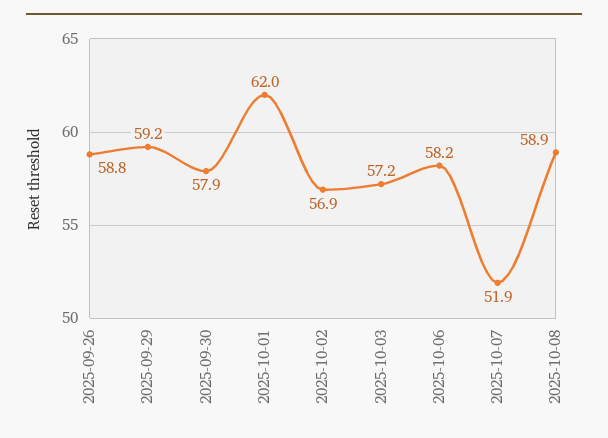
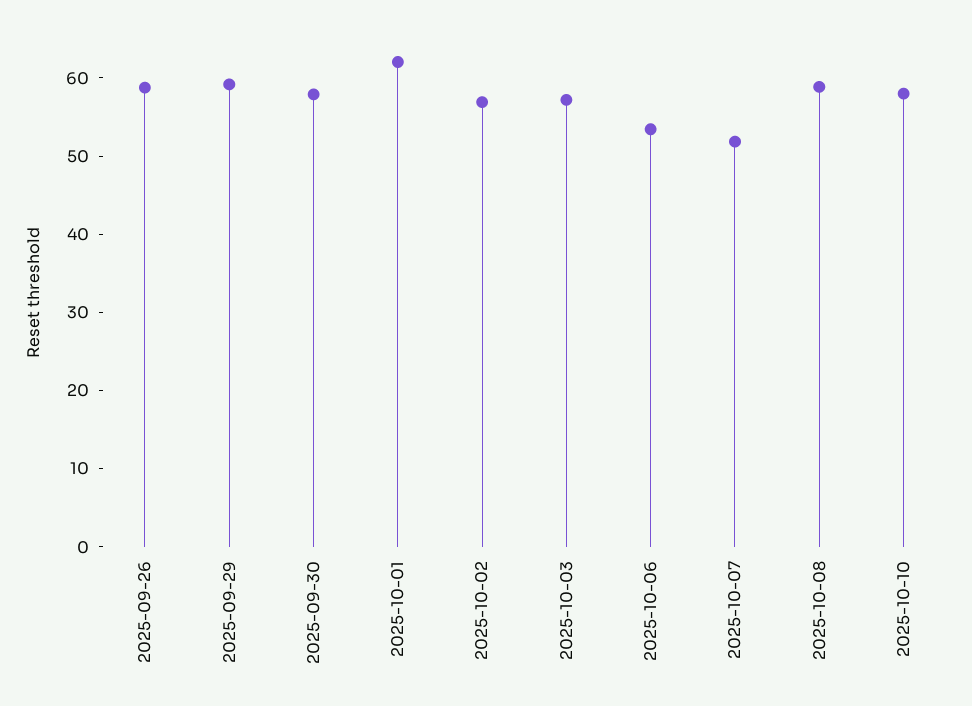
2025-10-06: 58.2 -> 54
2025-10-10: none -> 58

